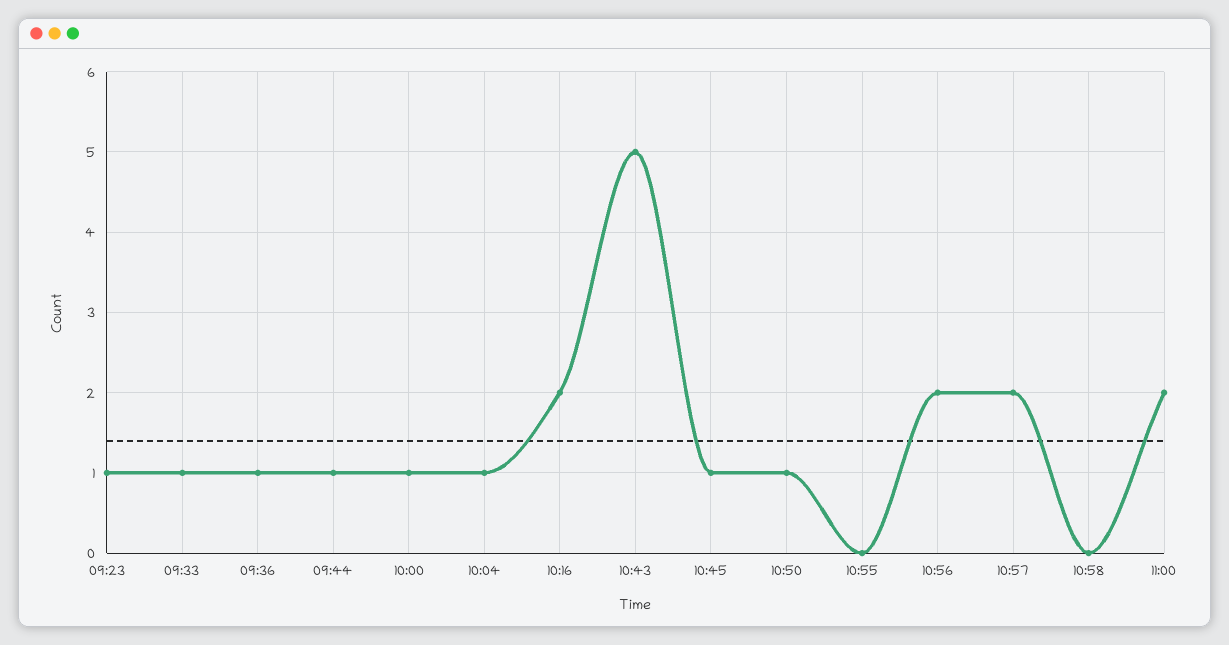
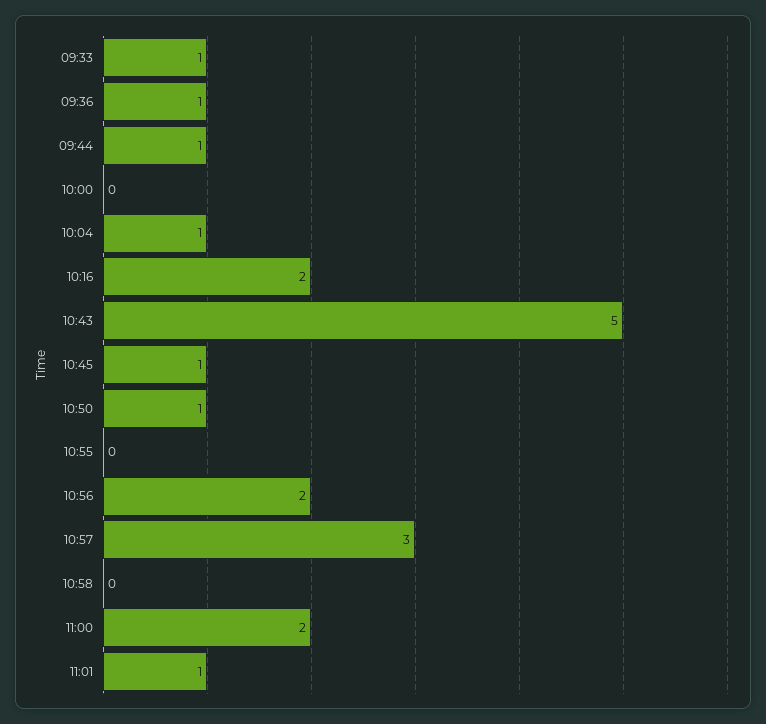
09:23: 1 -> none
10:00: 1 -> 0
10:57: 2 -> 3
11:01: none -> 1

